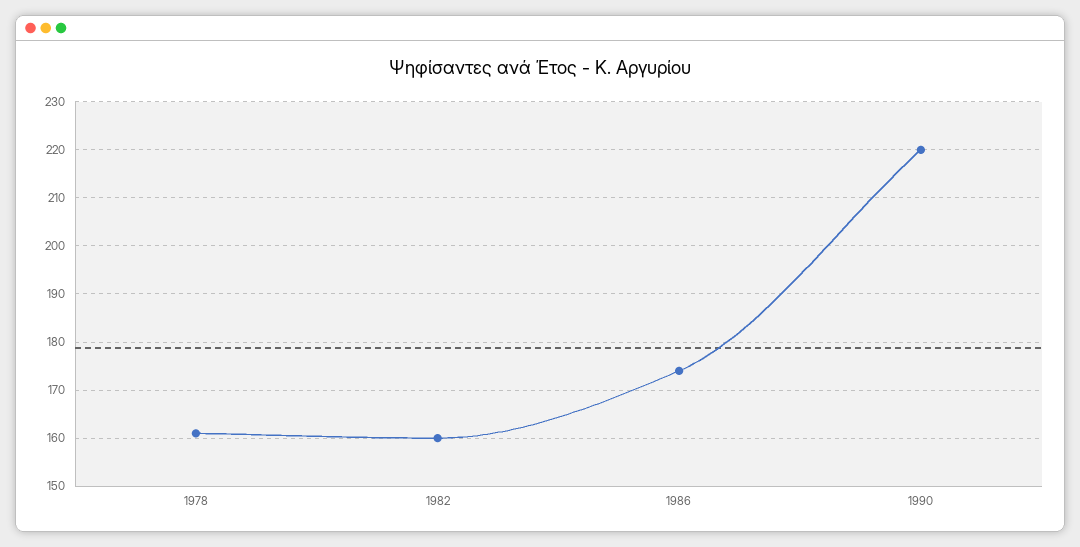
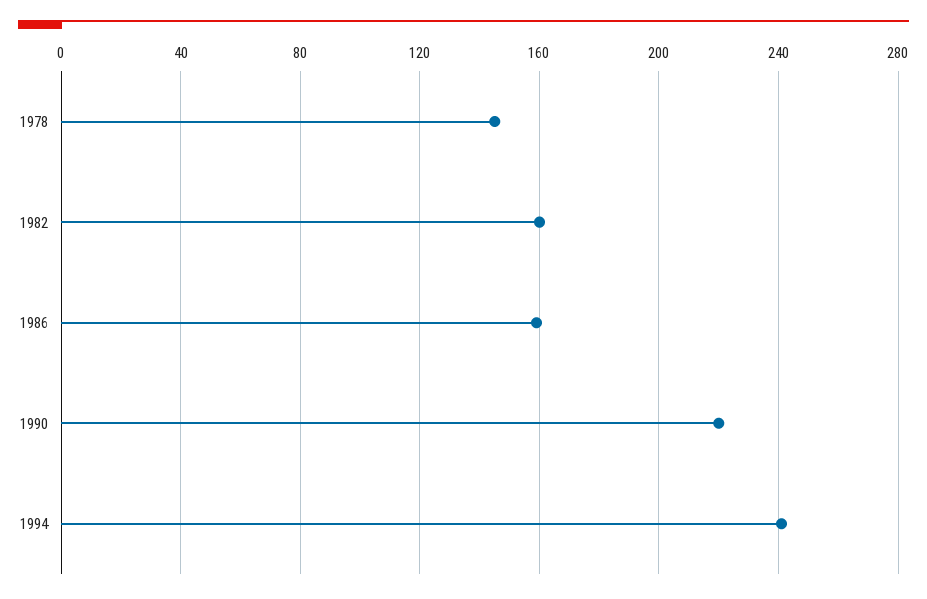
1978: 160 -> 145
1986: 175 -> 160
1994: none -> 240

